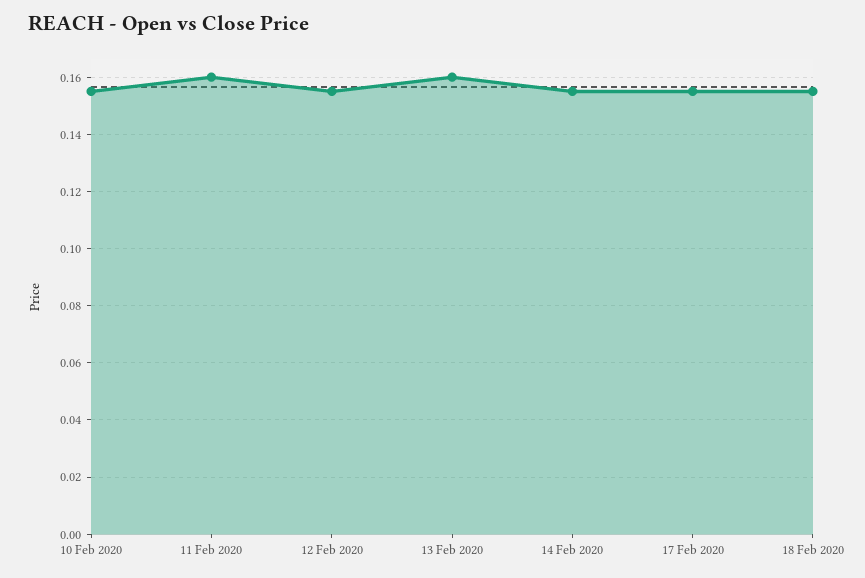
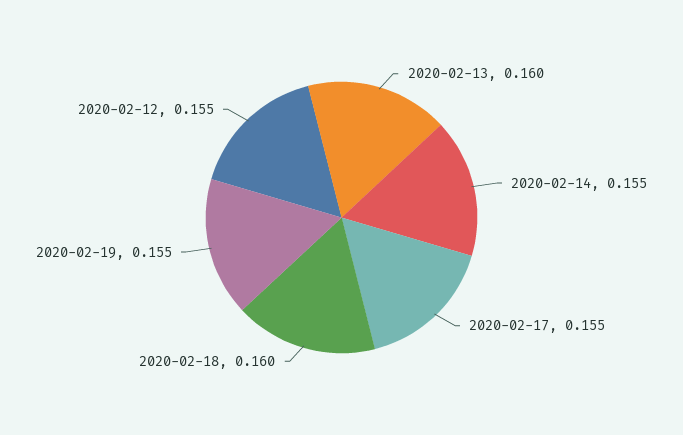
10 Feb 2020: 0.155 -> none
11 Feb 2020: 0.16 -> none
18 Feb 2020: 0.155 -> 0.16
2020-02-19: none -> 0.155

